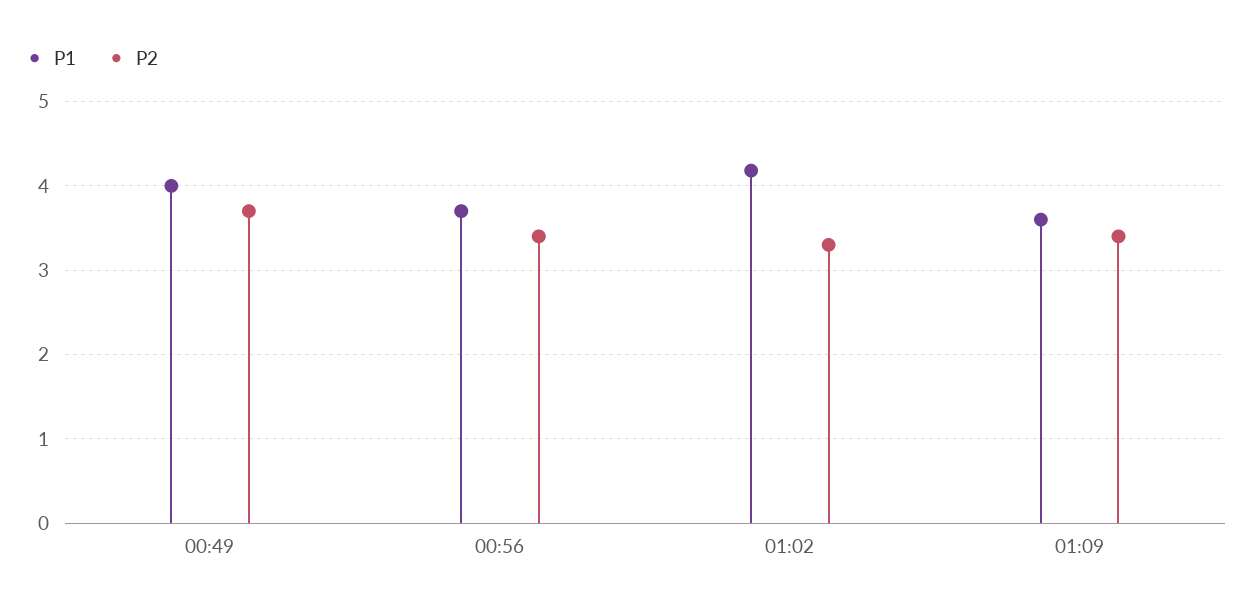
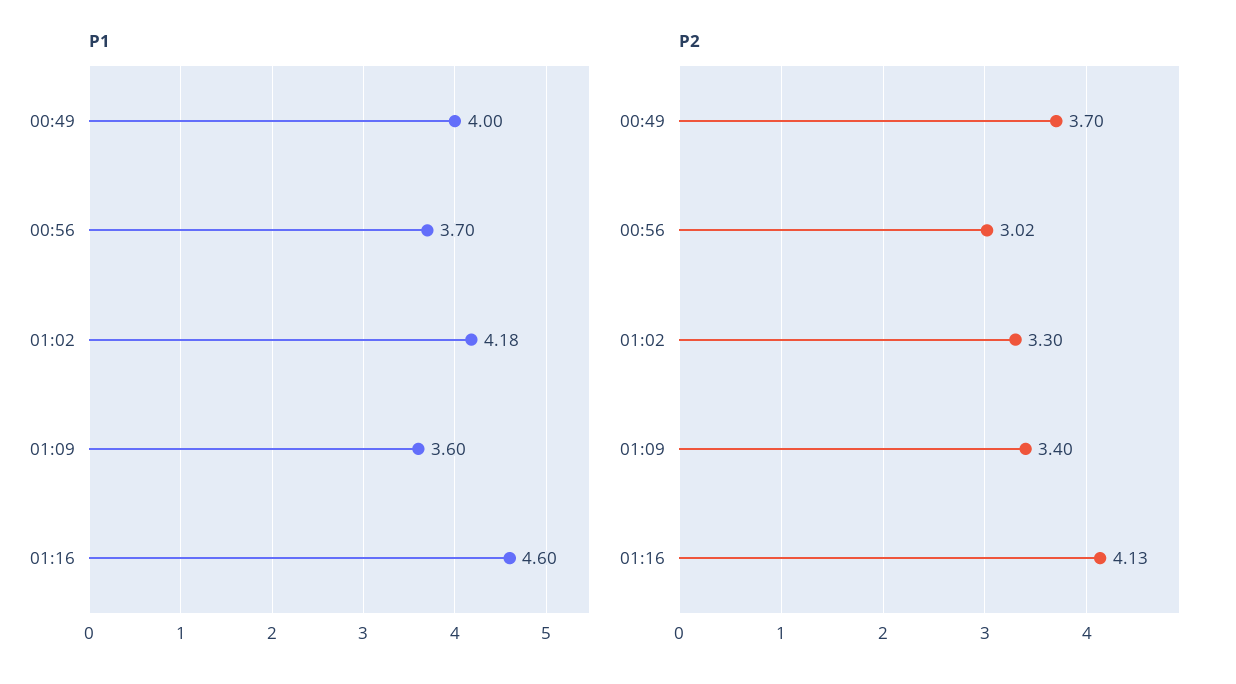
P2, 00:56: 3.4 -> 3.02
P1, 01:16: none -> 4.6
P2, 01:16: none -> 4.13

